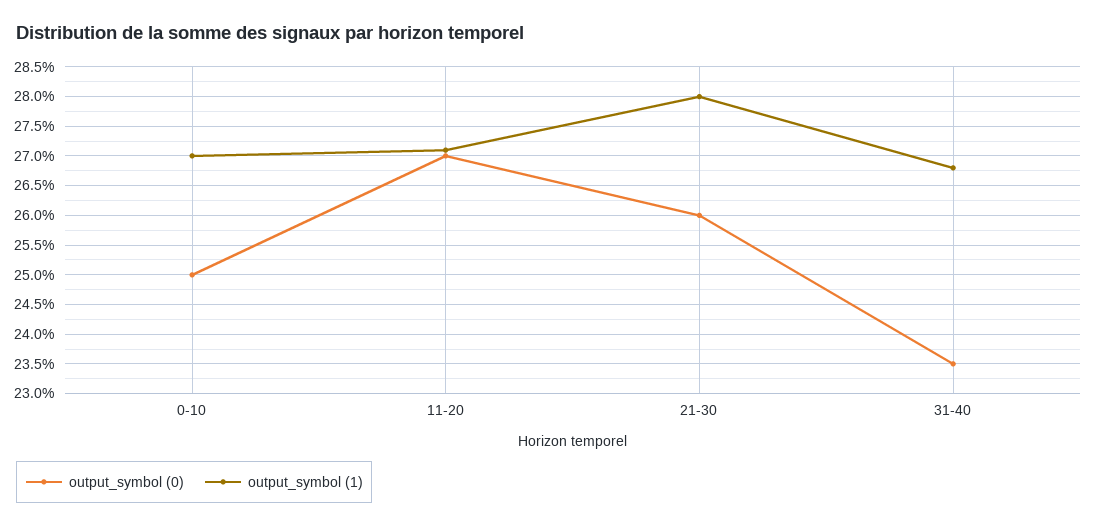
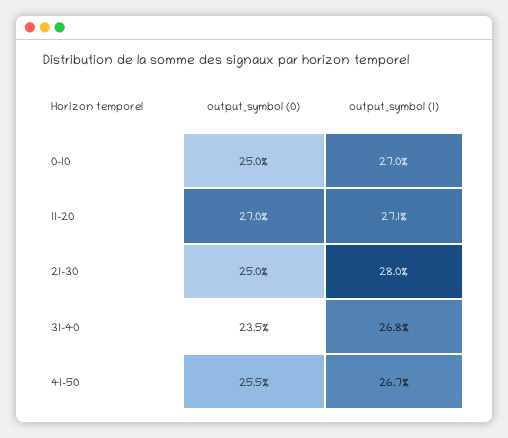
output_symbol (0), 21-30: 26 -> 25
output_symbol (0), 41-50: none -> 25.5
output_symbol (1), 41-50: none -> 26.7

